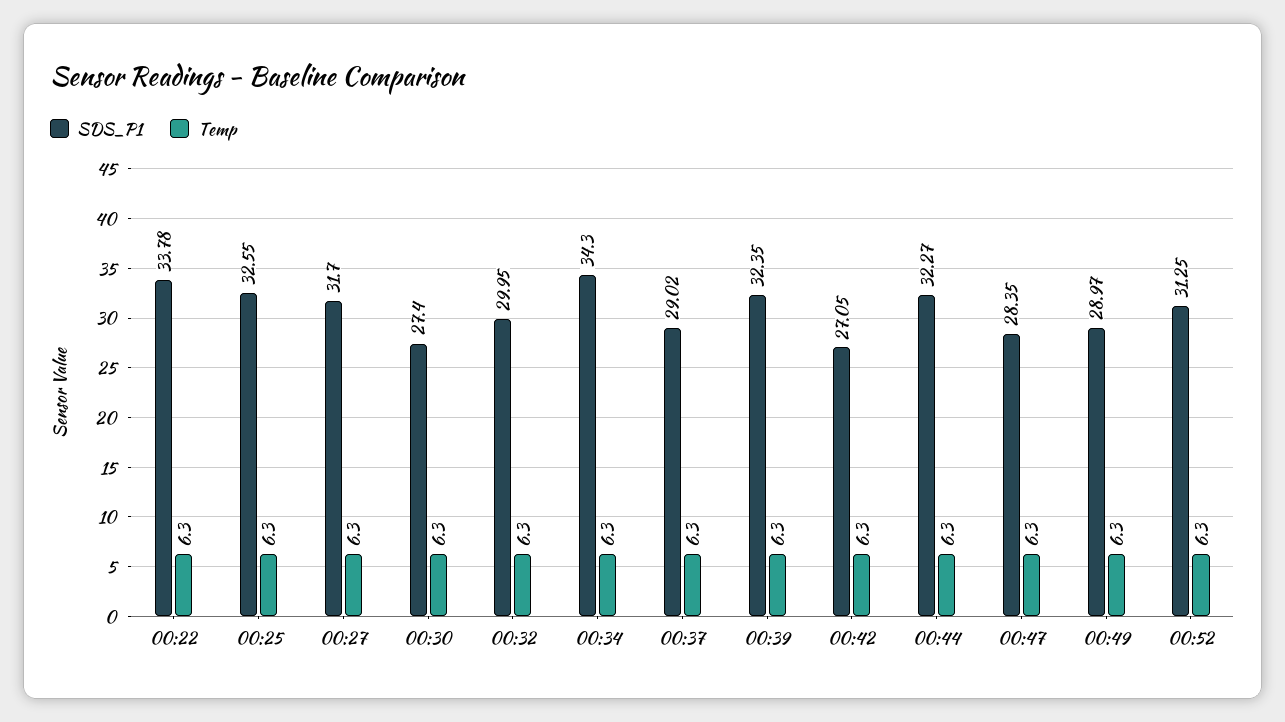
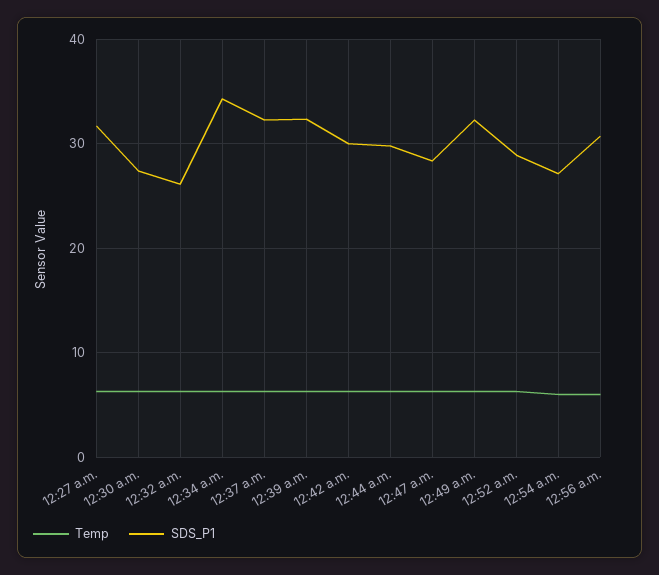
SDS_P1, 00:22: 33.78 -> none
Temp, 00:22: 6.3 -> none
SDS_P1, 00:25: 32.55 -> none
Temp, 00:25: 6.3 -> none
SDS_P1, 00:32: 29.95 -> 26
SDS_P1, 00:37: 29.02 -> 32
SDS_P1, 00:42: 27.05 -> 30
SDS_P1, 00:44: 32.27 -> 30
SDS_P1, 00:49: 28.97 -> 32
SDS_P1, 00:52: 31.25 -> 29
Temp, 12:54 a.m.: none -> 6
SDS_P1, 12:54 a.m.: none -> 27
Temp, 12:56 a.m.: none -> 6
SDS_P1, 12:56 a.m.: none -> 31

